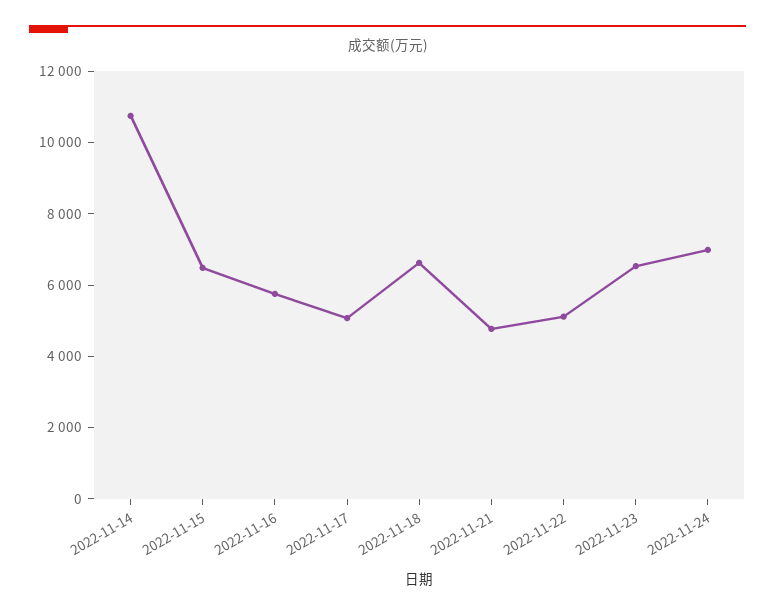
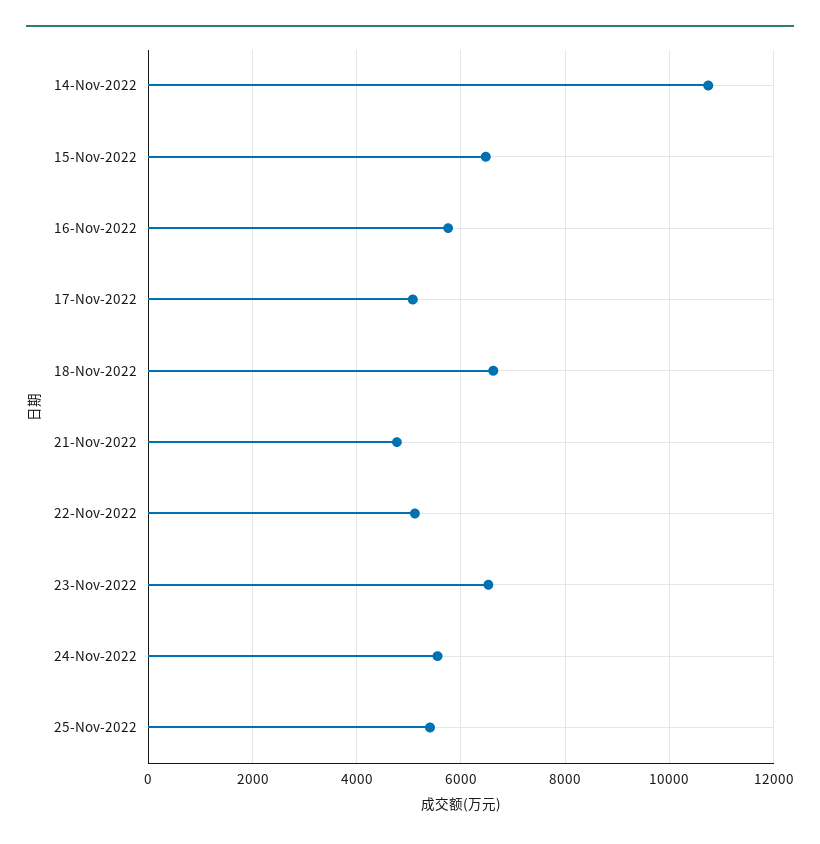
2022-11-24: 7000 -> 5600
25-Nov-2022: none -> 5400

